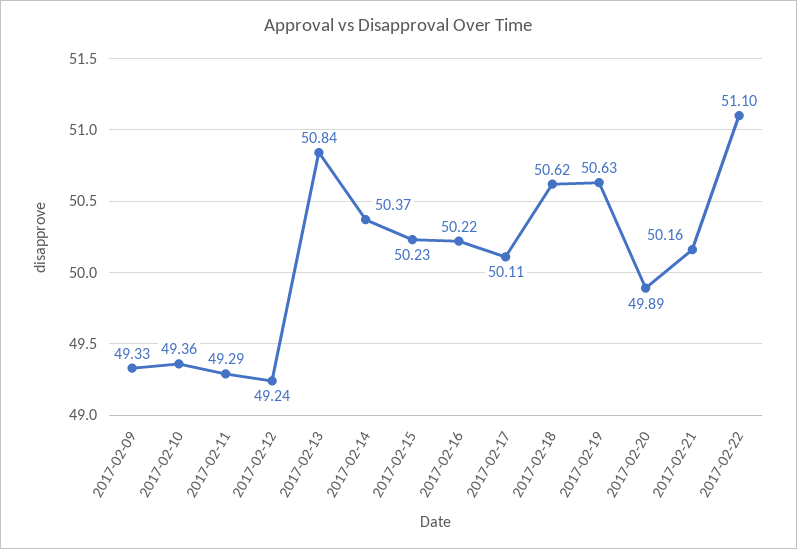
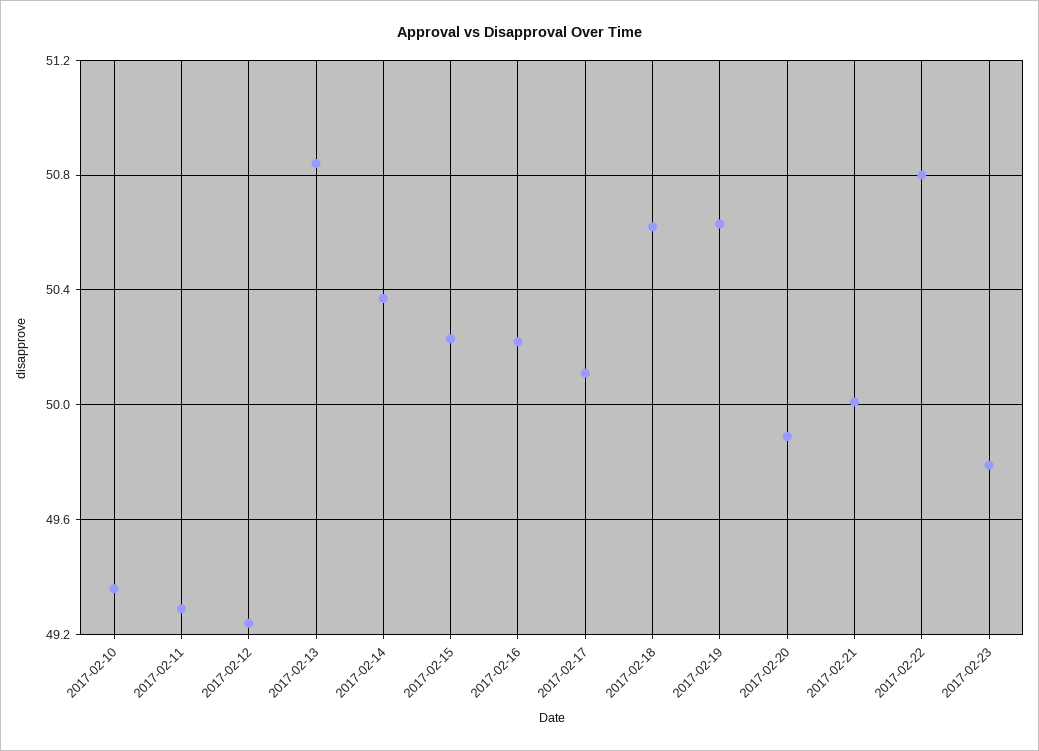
2017-02-09: 49.33 -> none
2017-02-21: 50.16 -> 50
2017-02-22: 51.1 -> 50.8
2017-02-23: none -> 49.8

